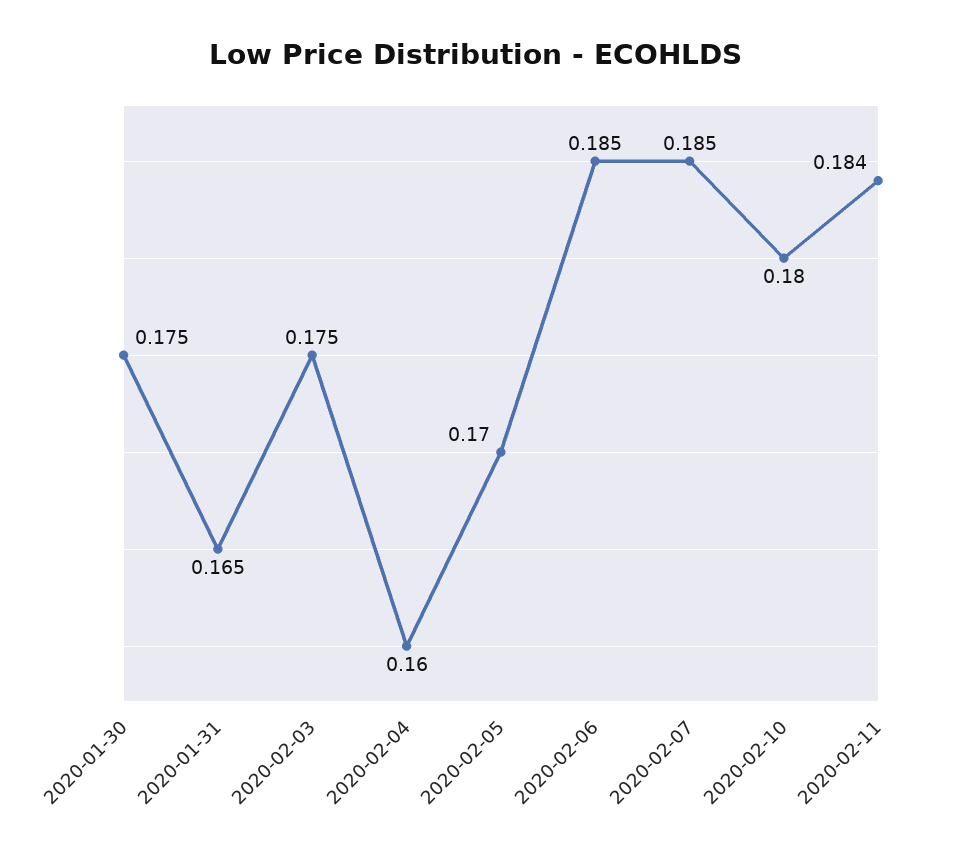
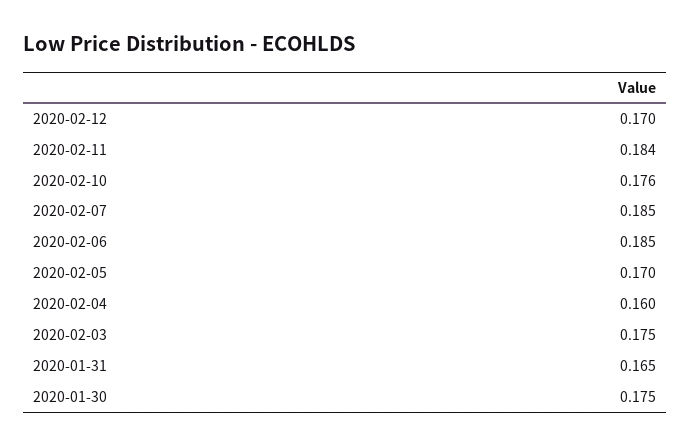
2020-02-10: 0.18 -> 0.176
2020-02-12: none -> 0.17

